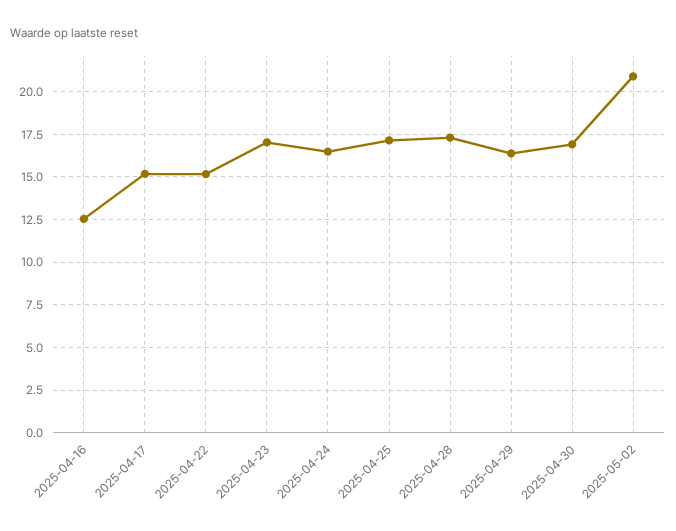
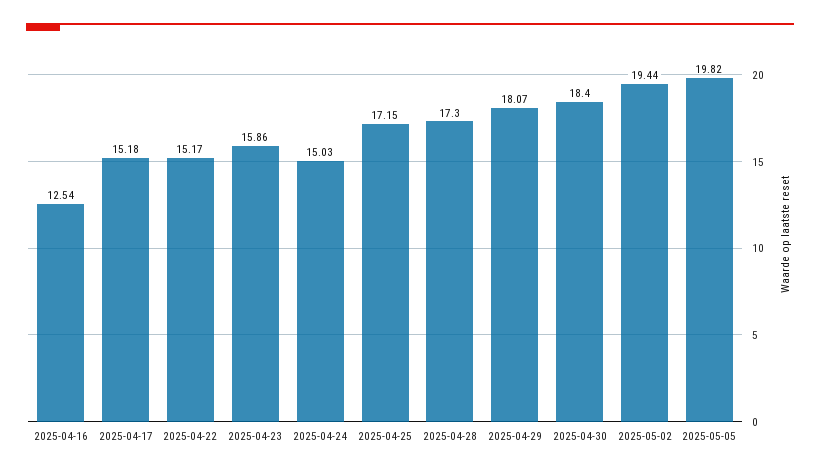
2025-04-23: 17 -> 15.86
2025-04-24: 16.5 -> 15.03
2025-04-29: 16.5 -> 18.07
2025-04-30: 17 -> 18.4
2025-05-02: 21 -> 19.44
2025-05-05: none -> 19.82

